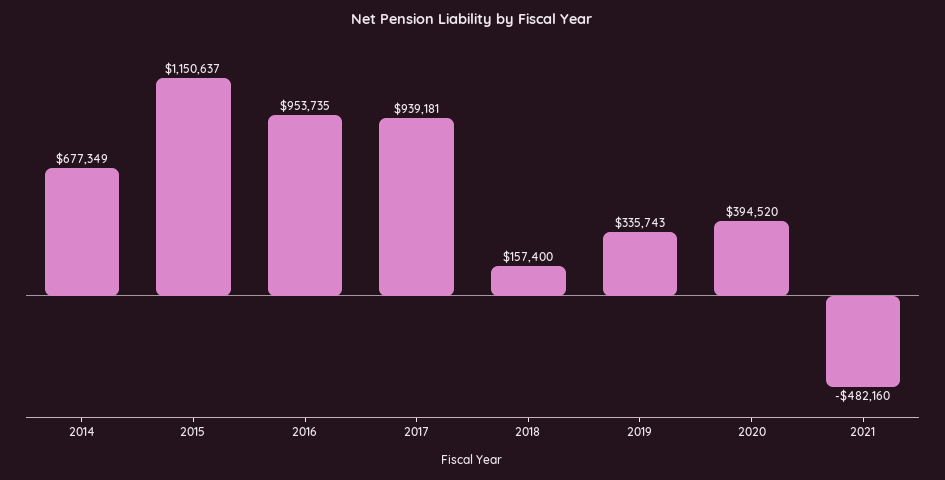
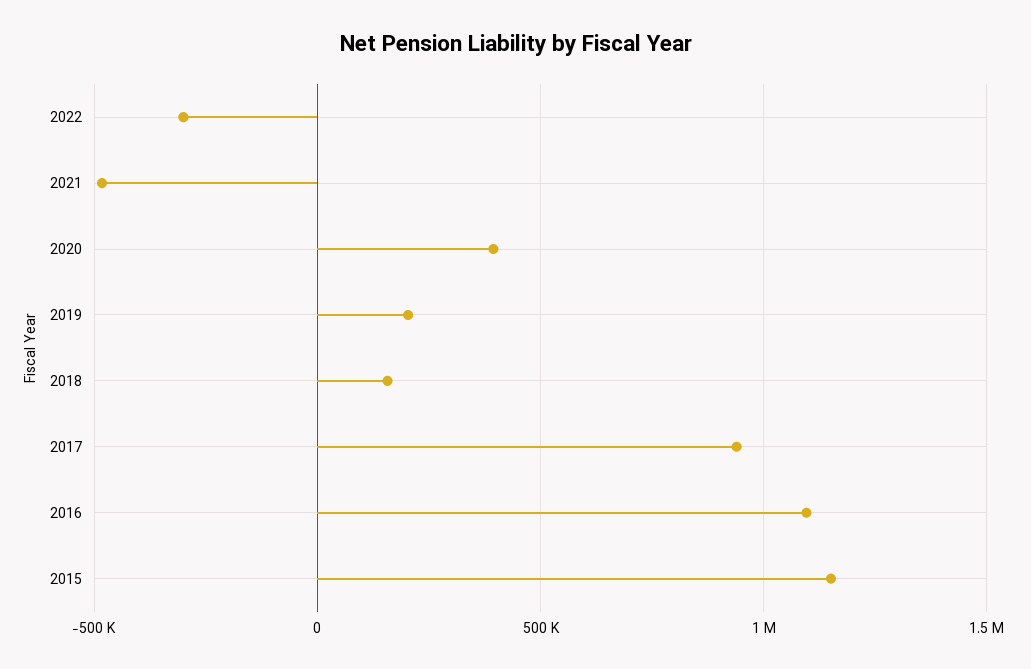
2014: 677349 -> none
2016: 953735 -> 1100000
2019: 335743 -> 200000
2022: none -> -300000

